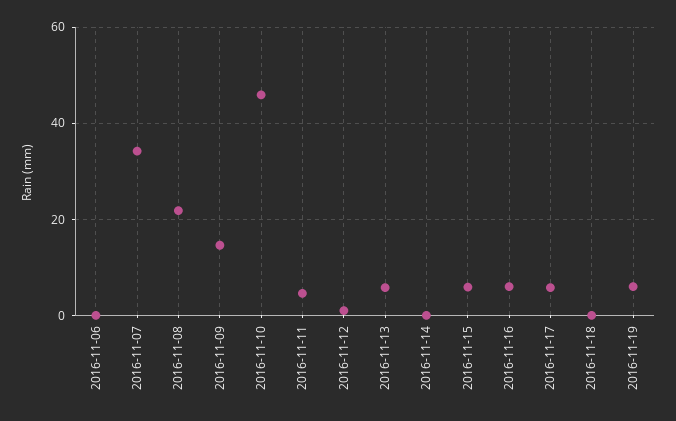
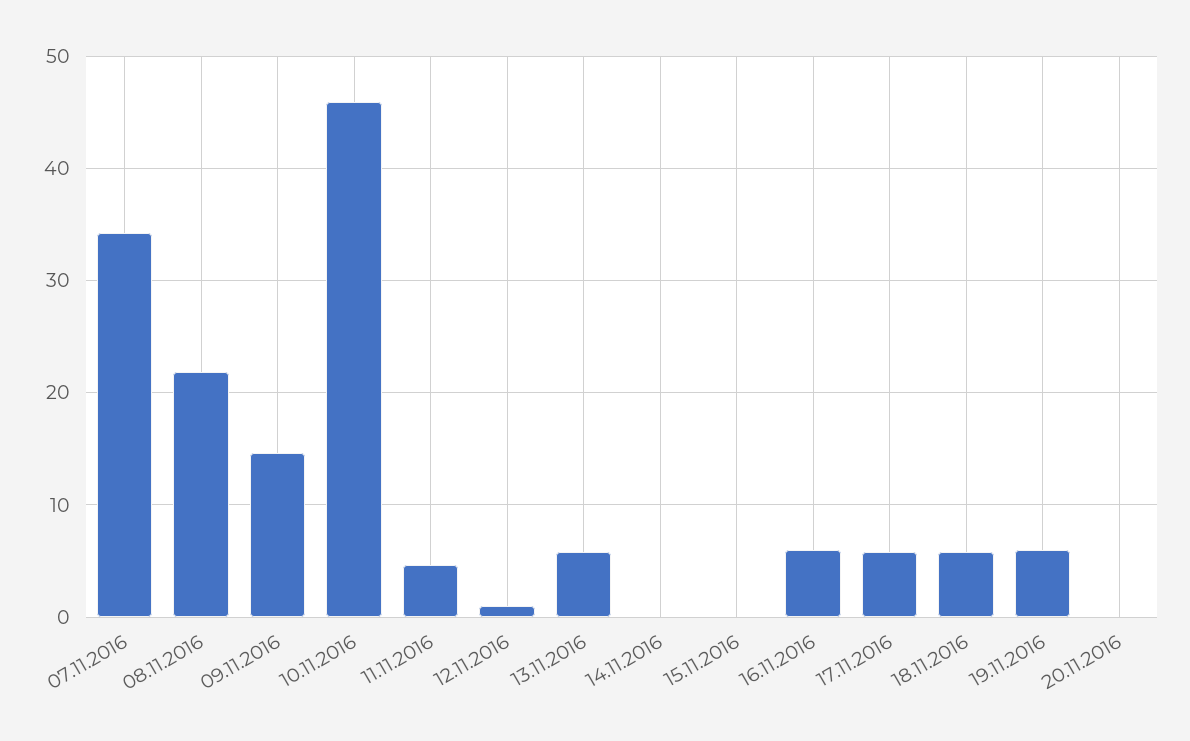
2016-11-06: 0 -> none
2016-11-15: 6 -> 0
2016-11-18: 0 -> 6
20.11.2016: none -> 0

